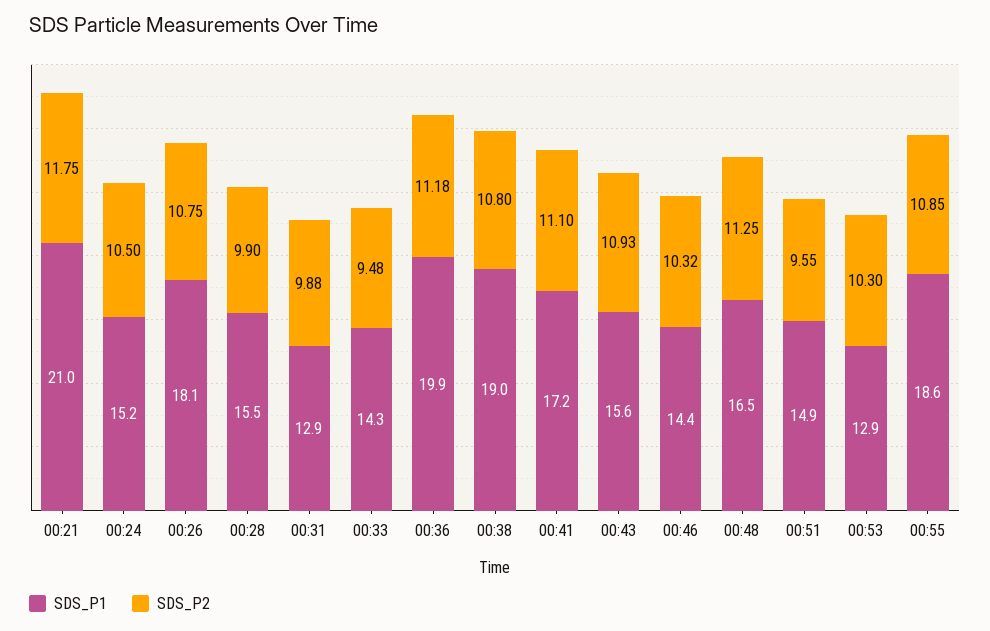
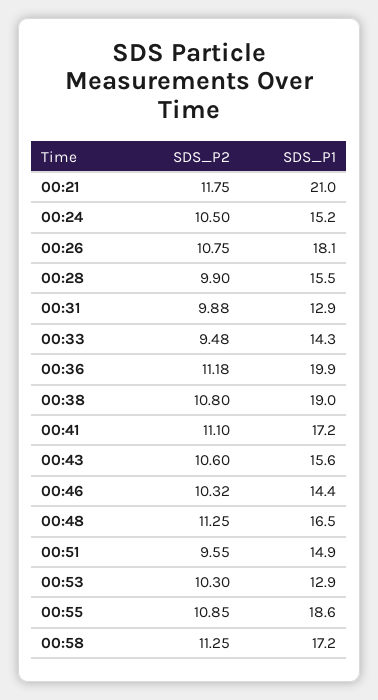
SDS_P2, 00:43: 10.93 -> 10.6
SDS_P2, 00:58: none -> 11.25
SDS_P1, 00:58: none -> 17.2

